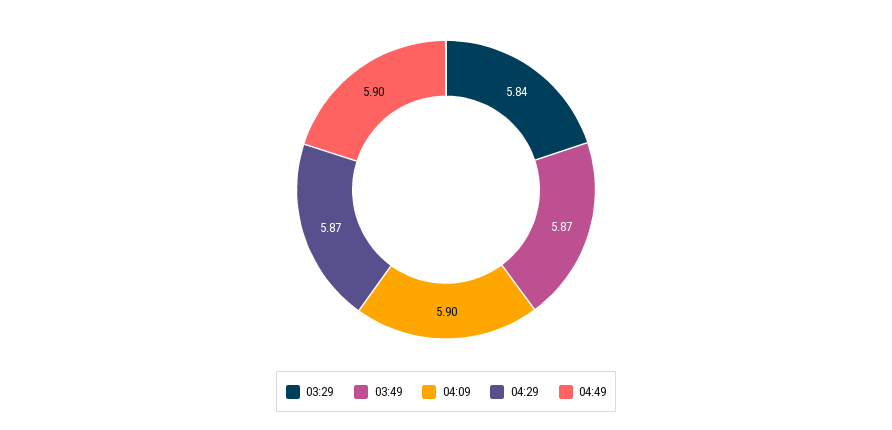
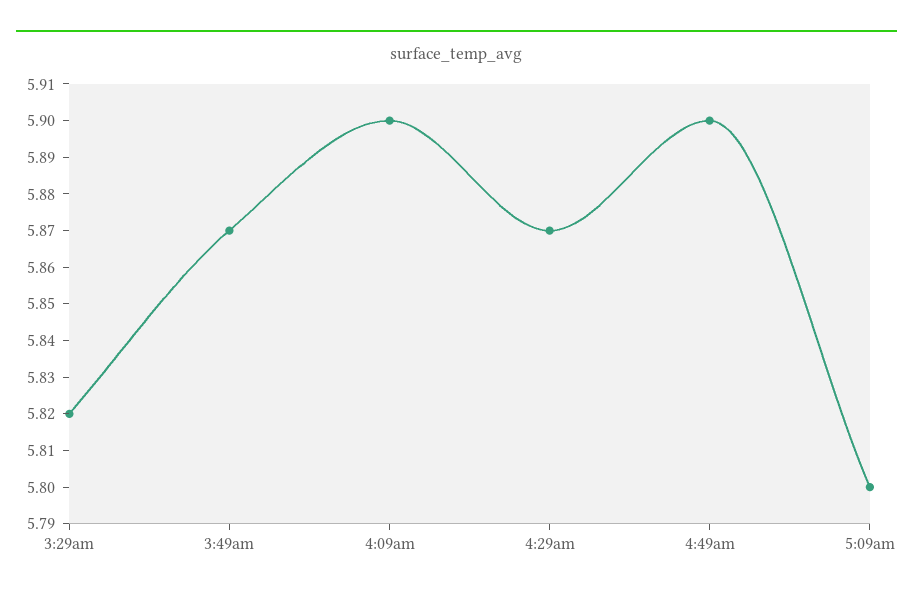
03:29: 5.84 -> 5.82
5:09am: none -> 5.8

